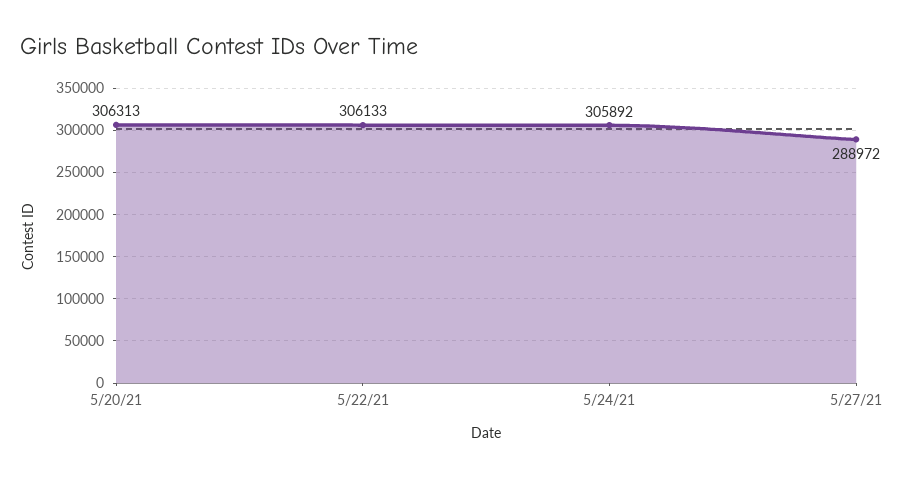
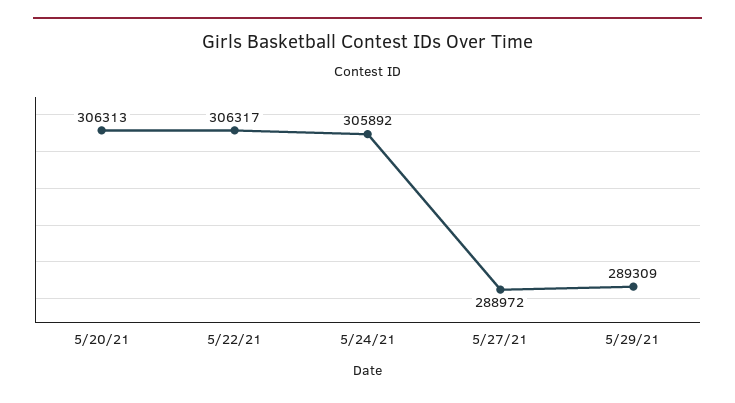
5/22/21: 306133 -> 306317
5/29/21: none -> 289309

